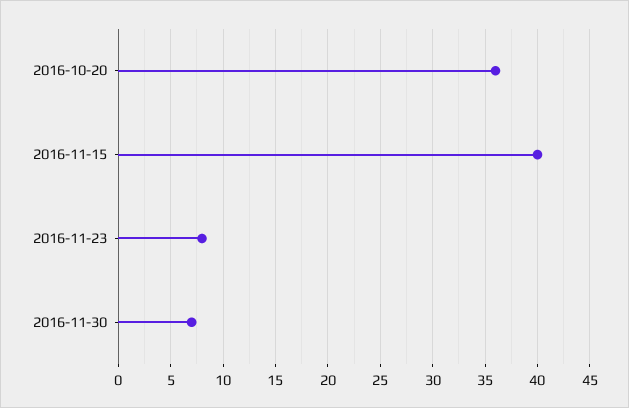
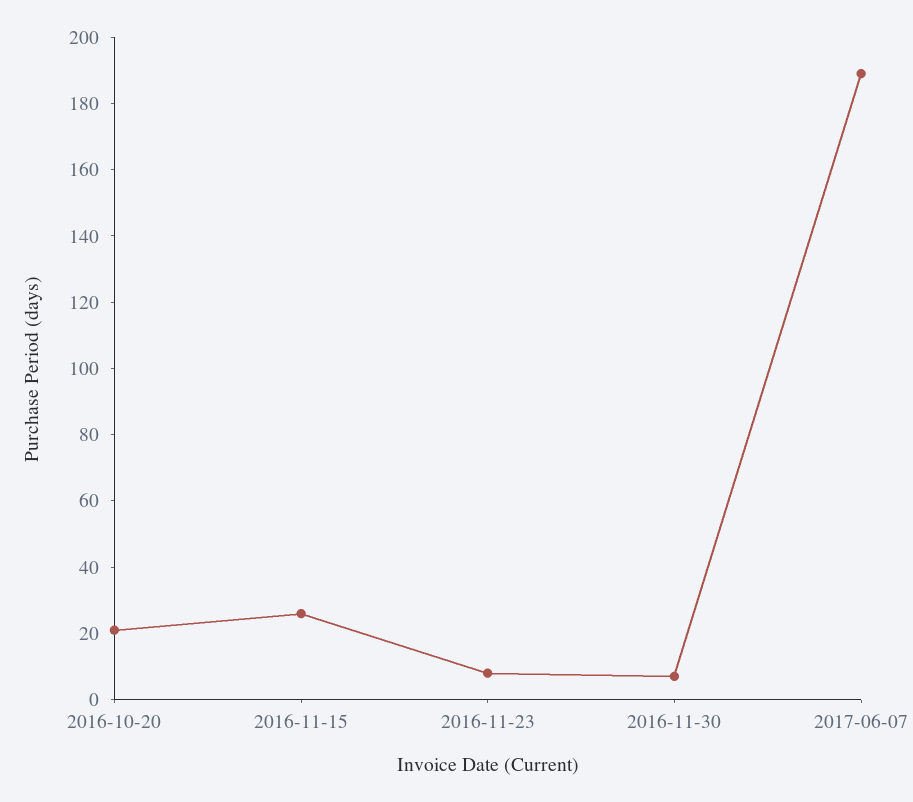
2016-10-20: 36 -> 20
2016-11-15: 40 -> 25
2017-06-07: none -> 190

